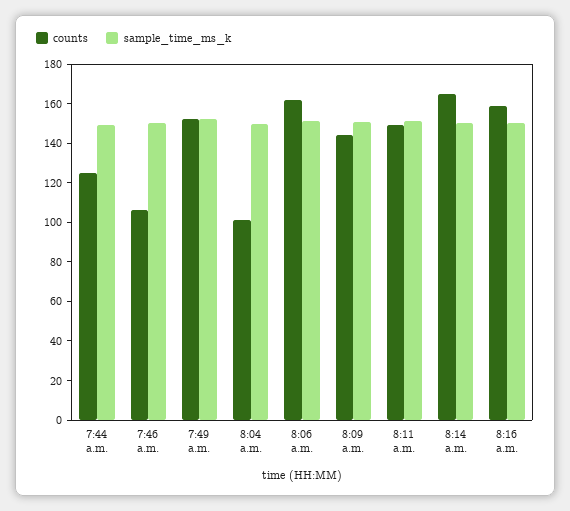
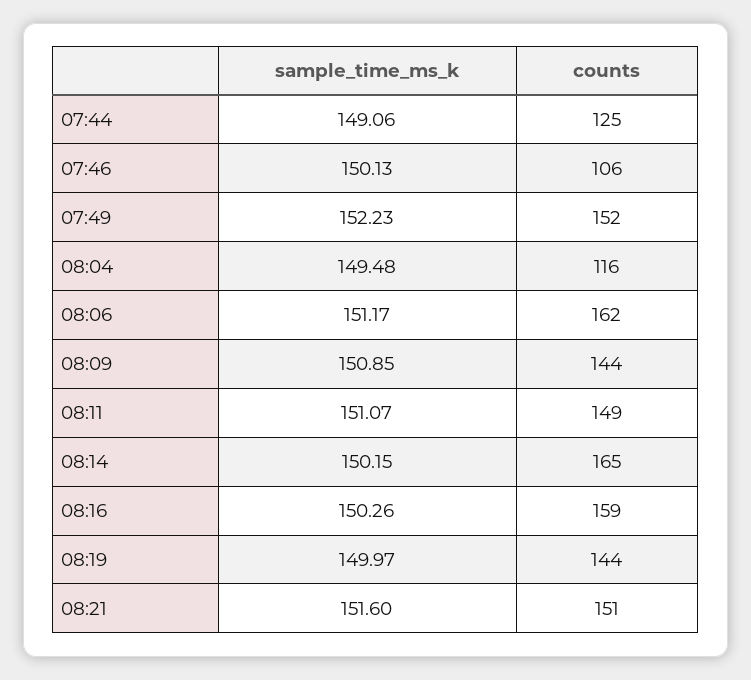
counts, 8:04 a.m.: 100 -> 116
sample_time_ms_k, 08:19: none -> 149.97
counts, 08:19: none -> 144
sample_time_ms_k, 08:21: none -> 151.6
counts, 08:21: none -> 151

